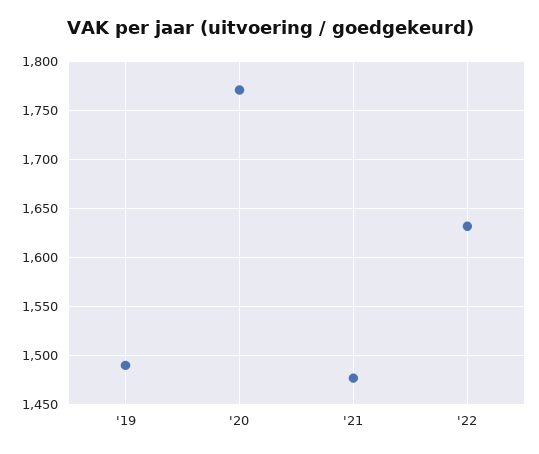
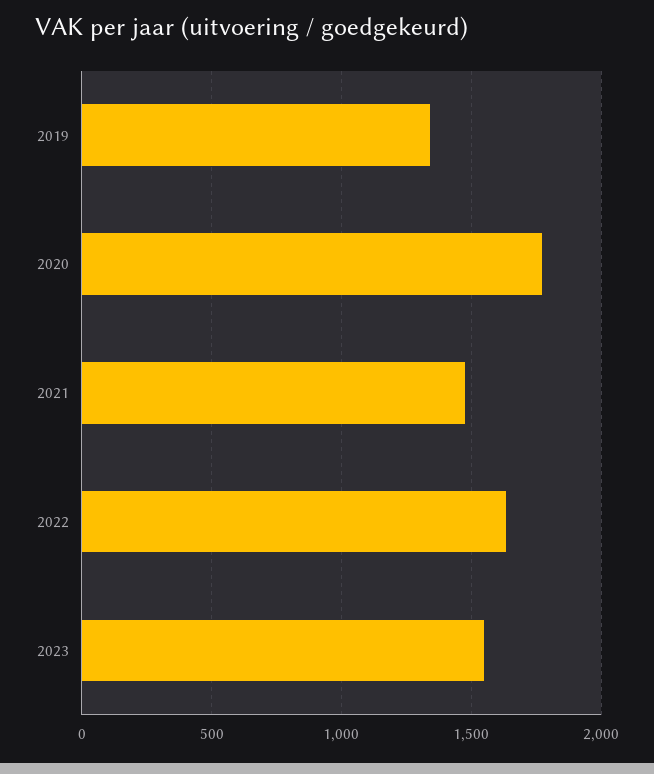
'19: 1490 -> 1350
2023: none -> 1550

